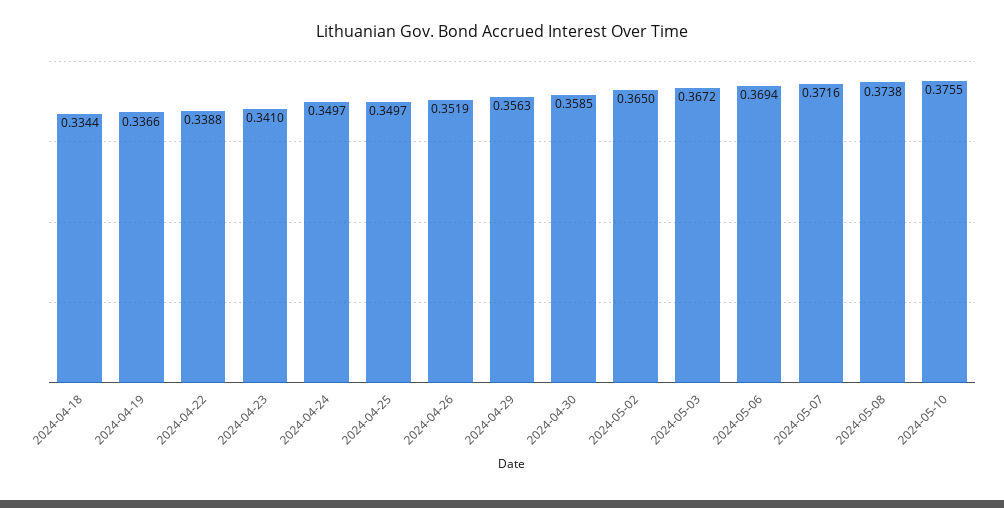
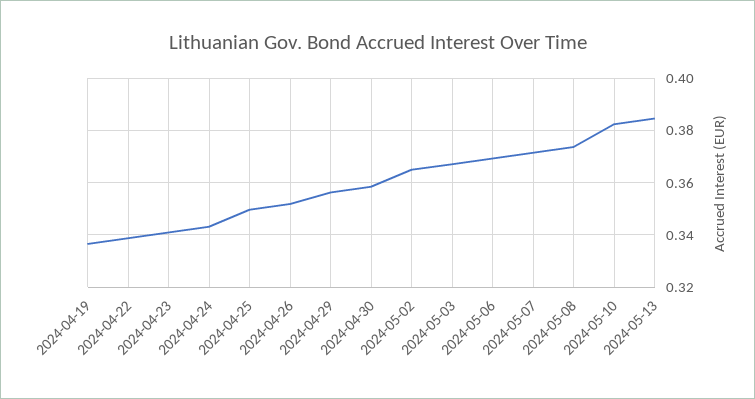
2024-04-18: 0.3344 -> none
2024-04-24: 0.3497 -> 0.3425
2024-05-10: 0.3755 -> 0.3825
2024-05-13: none -> 0.385

